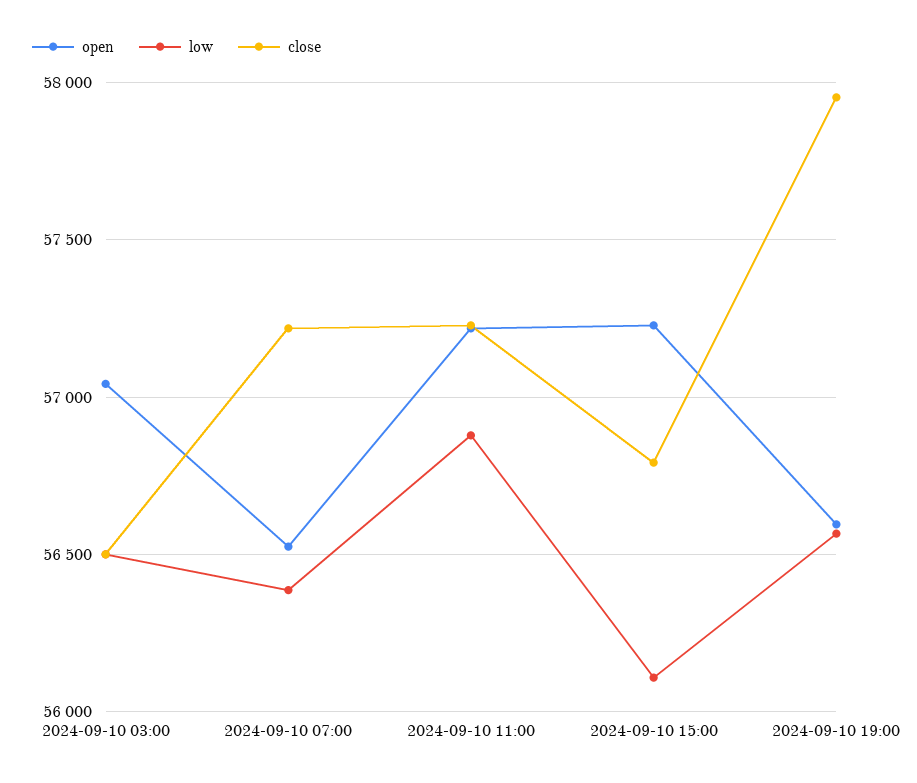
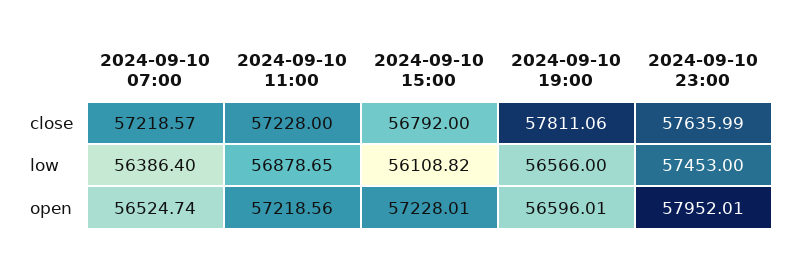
open, 2024-09-10 03:00: 57050 -> none
low, 2024-09-10 03:00: 56500 -> none
close, 2024-09-10 03:00: 56500 -> none
close, 2024-09-10 19:00: 57950 -> 57811.06
close, 2024-09-10 23:00: none -> 57635.99
low, 2024-09-10 23:00: none -> 57453
open, 2024-09-10 23:00: none -> 57952.01

